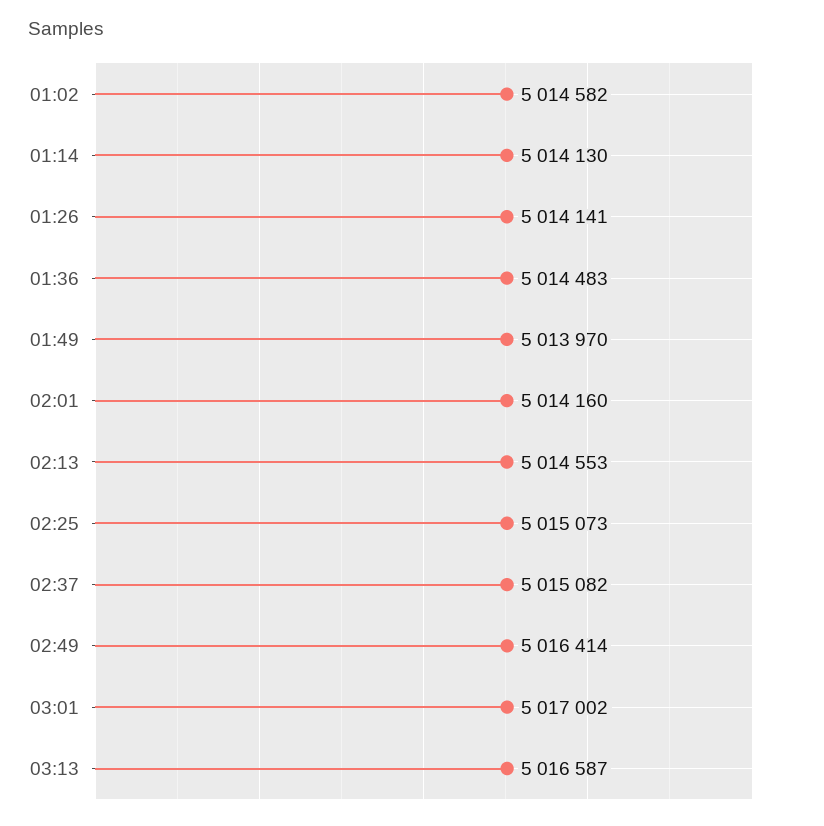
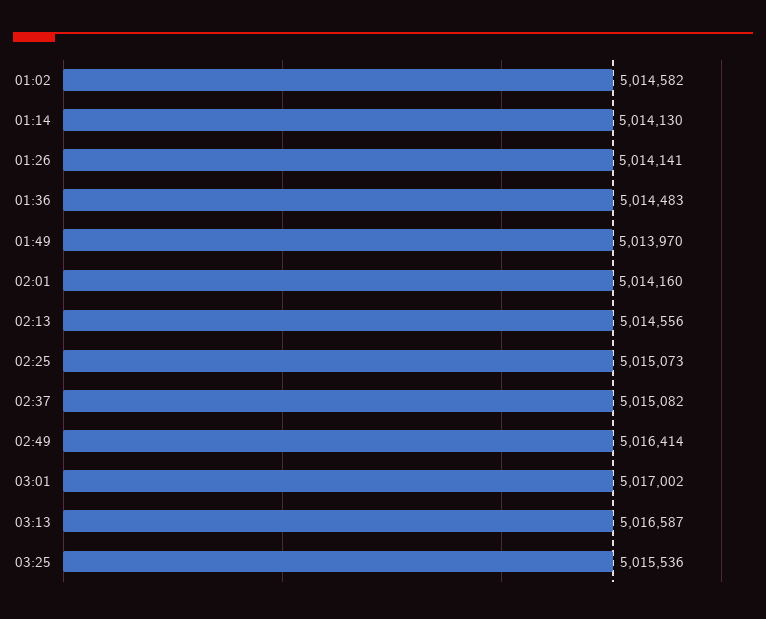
02:13: 5014553 -> 5014556
03:25: none -> 5015536

